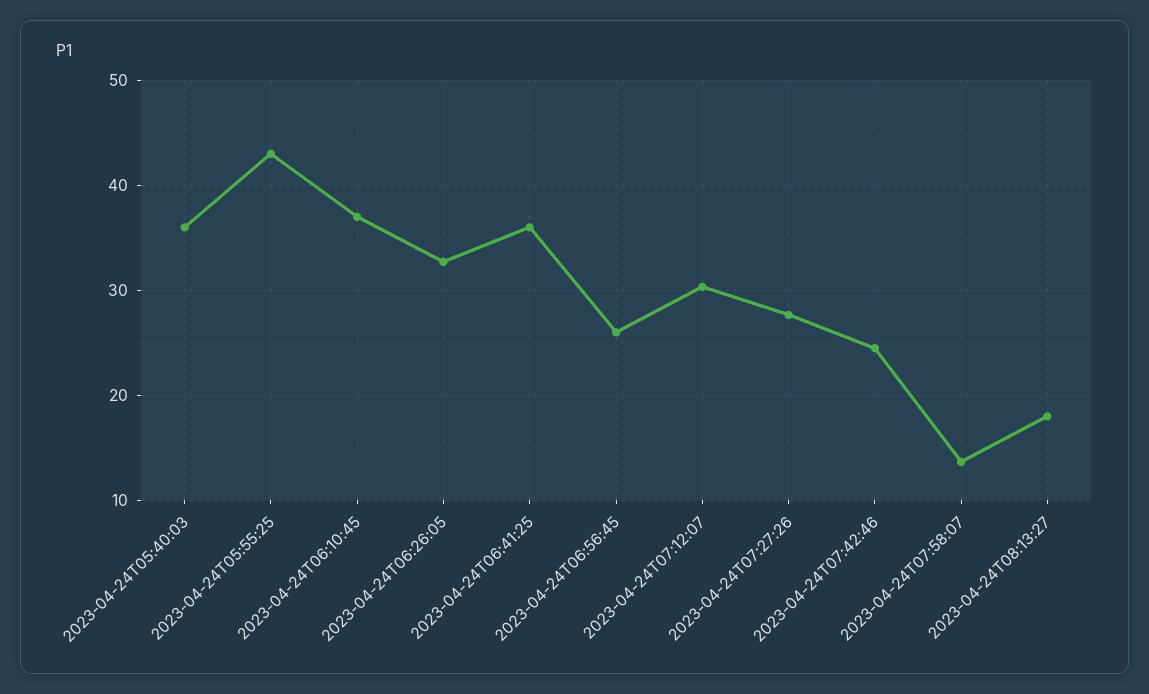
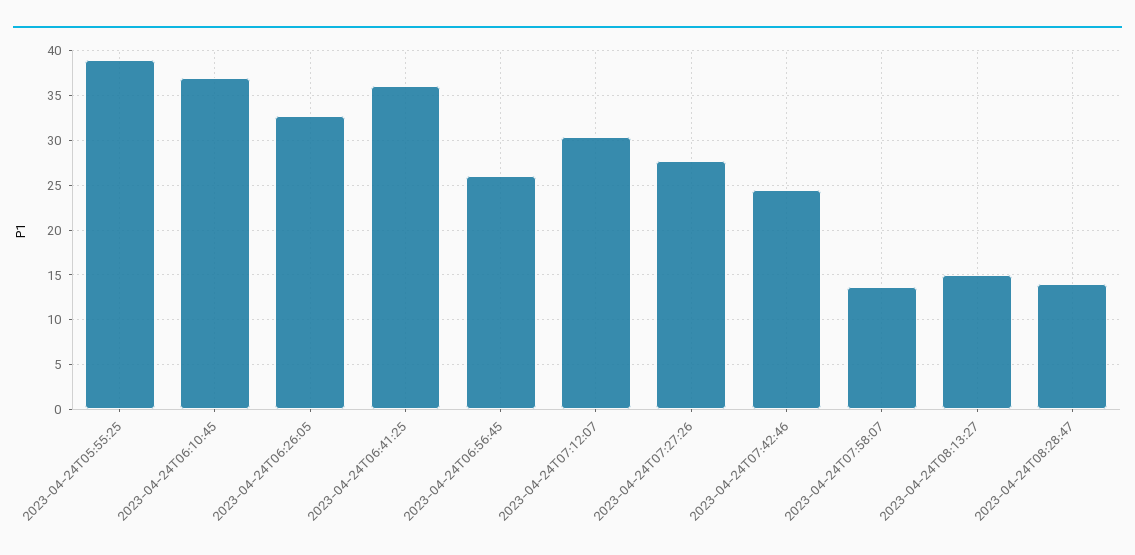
2023-04-24T05:40:03: 36 -> none
2023-04-24T05:55:25: 43 -> 39
2023-04-24T08:13:27: 18 -> 15
2023-04-24T08:28:47: none -> 14

